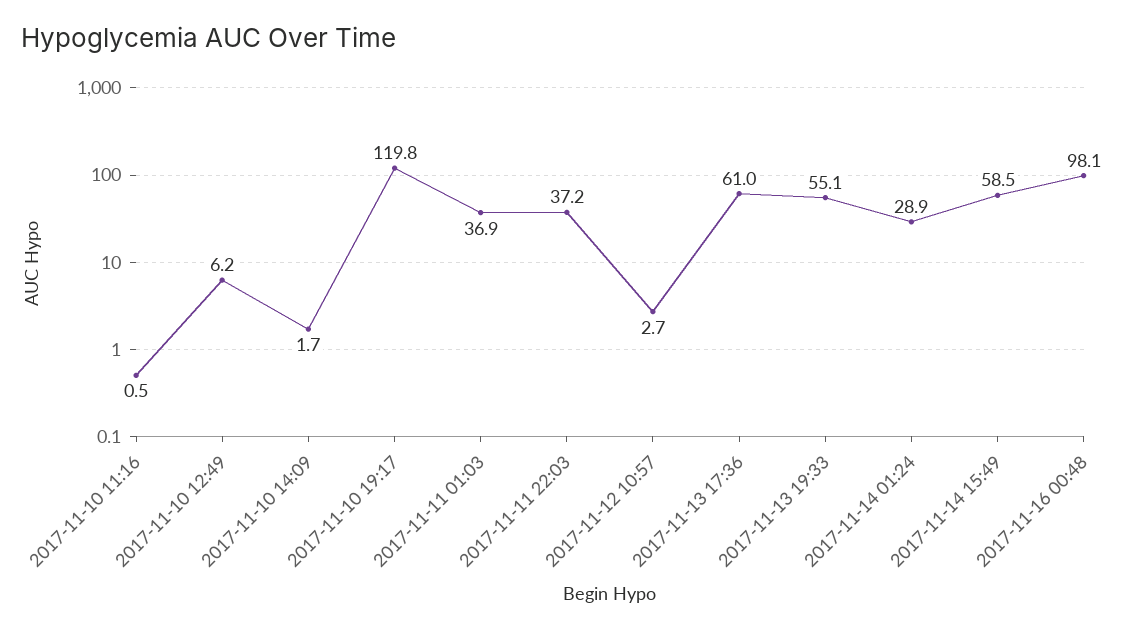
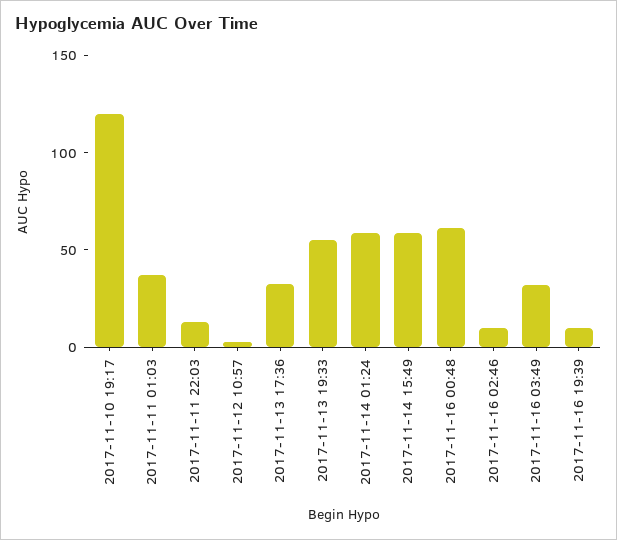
2017-11-10 11:16: 0.5 -> none
2017-11-10 12:49: 6.2 -> none
2017-11-10 14:09: 1.7 -> none
2017-11-11 22:03: 37.2 -> 10
2017-11-13 17:36: 61 -> 30
2017-11-14 01:24: 28.9 -> 60
2017-11-16 00:48: 98.1 -> 60
2017-11-16 02:46: none -> 10
2017-11-16 03:49: none -> 30
2017-11-16 19:39: none -> 10

